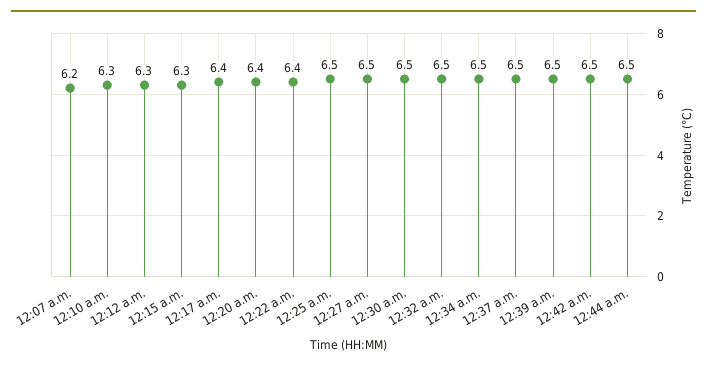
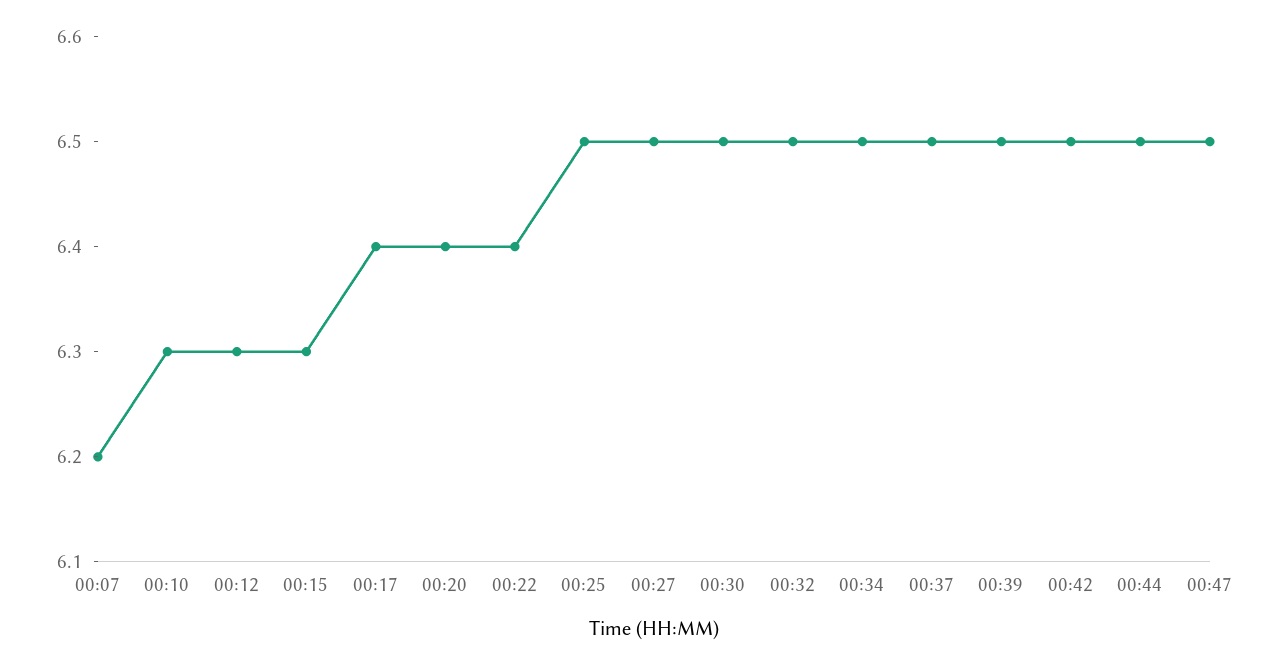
00:47: none -> 6.5

